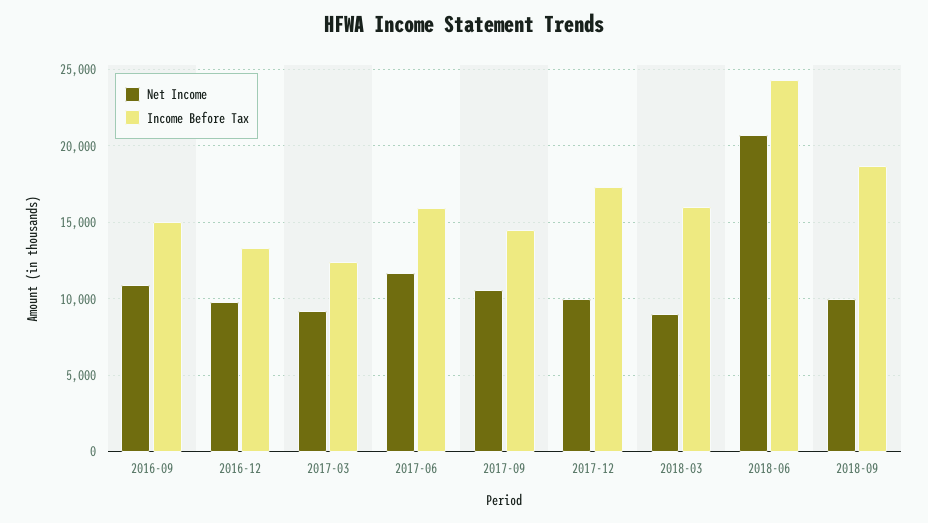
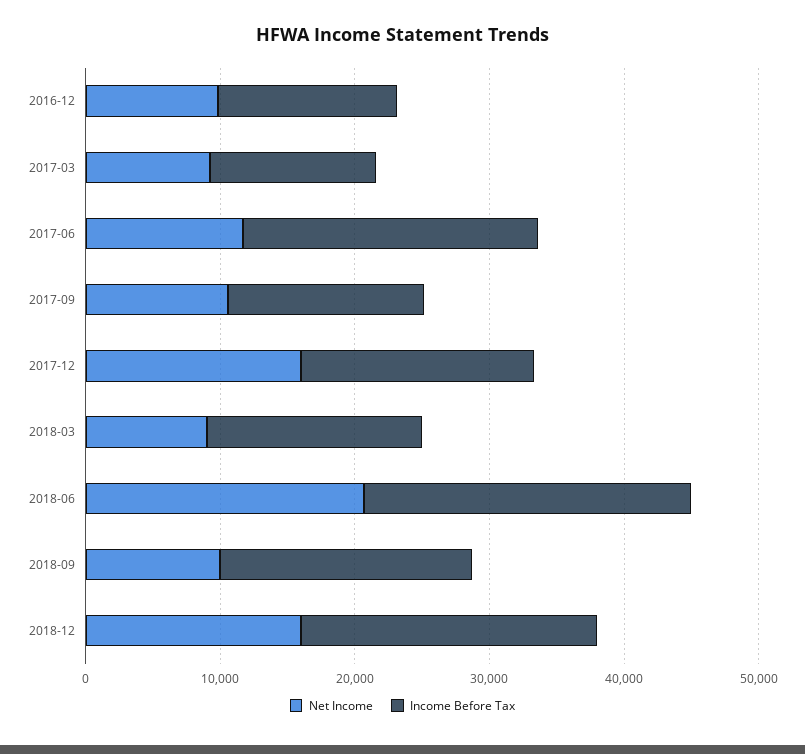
Net Income, 2016-09: 11000 -> none
Income Before Tax, 2016-09: 15000 -> none
Income Before Tax, 2017-06: 16000 -> 22000
Net Income, 2017-12: 10000 -> 16000
Net Income, 2018-12: none -> 16000
Income Before Tax, 2018-12: none -> 22000

